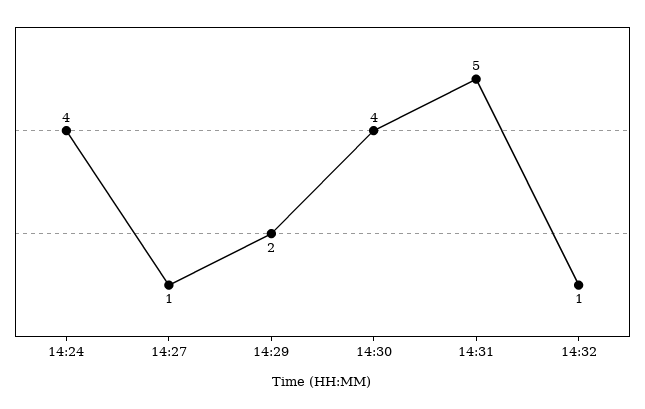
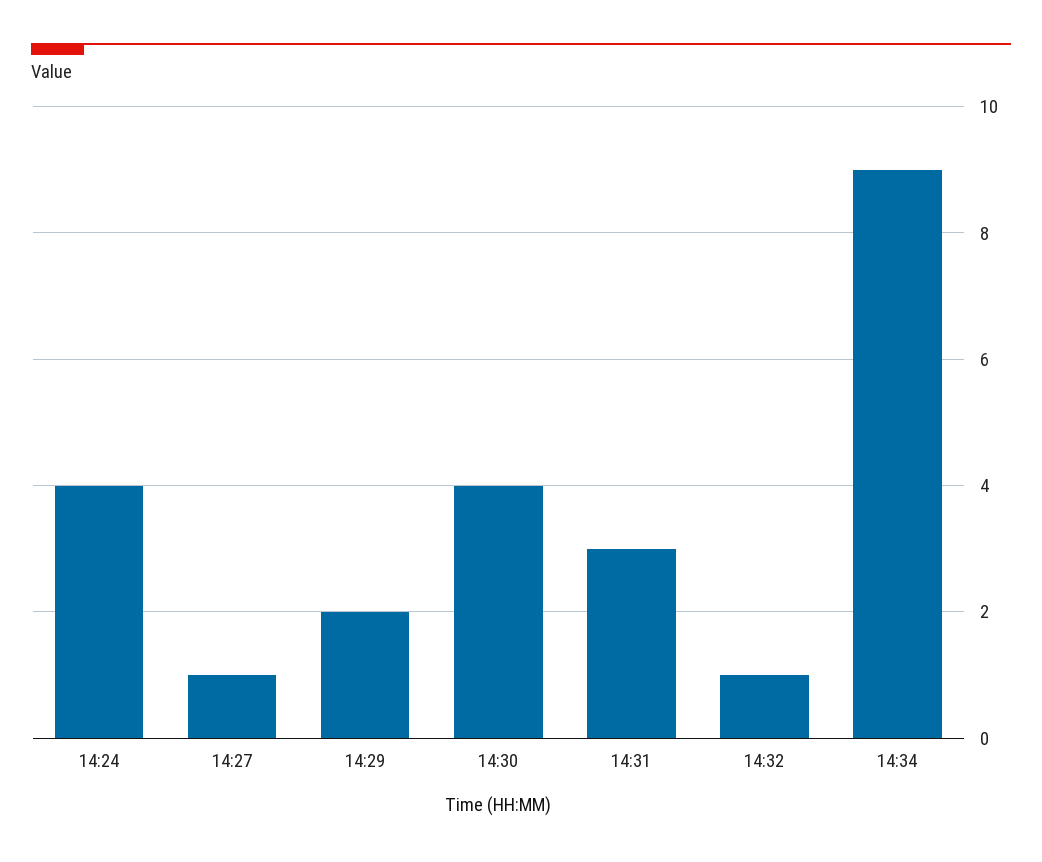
14:31: 5 -> 3
14:34: none -> 9

